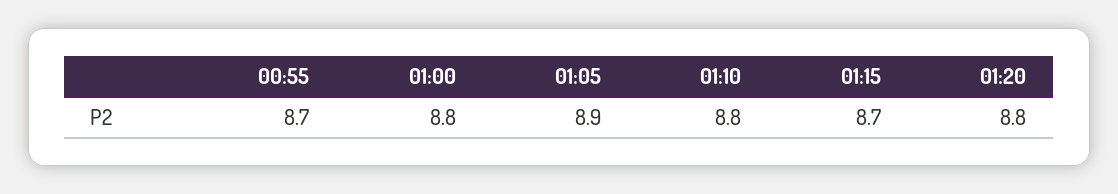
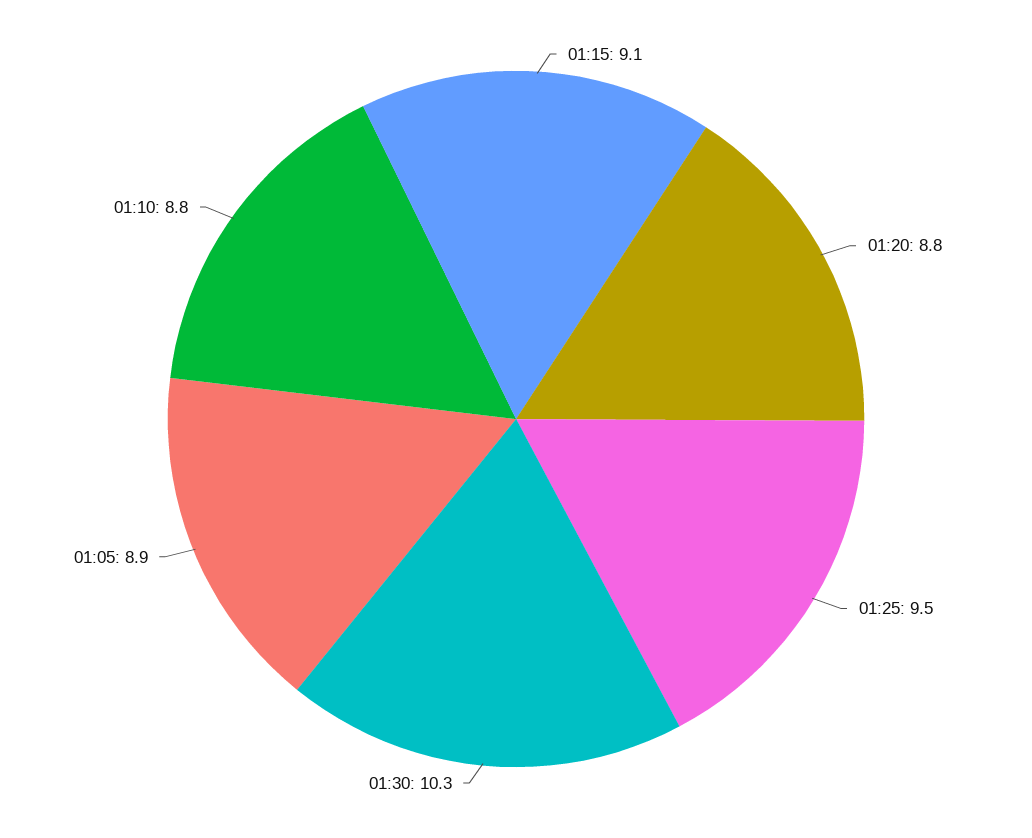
00:55: 8.7 -> none
01:00: 8.8 -> none
01:15: 8.7 -> 9.1
01:25: none -> 9.5
01:30: none -> 10.3

